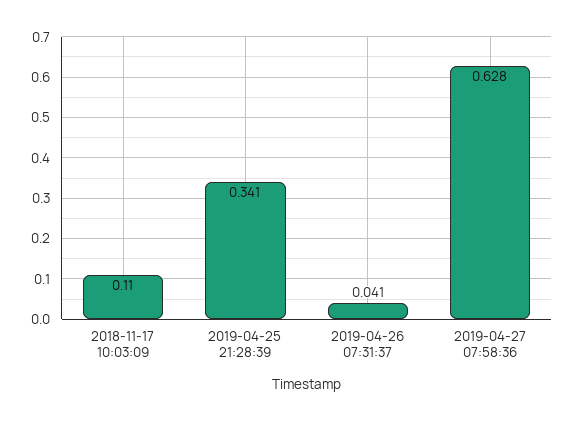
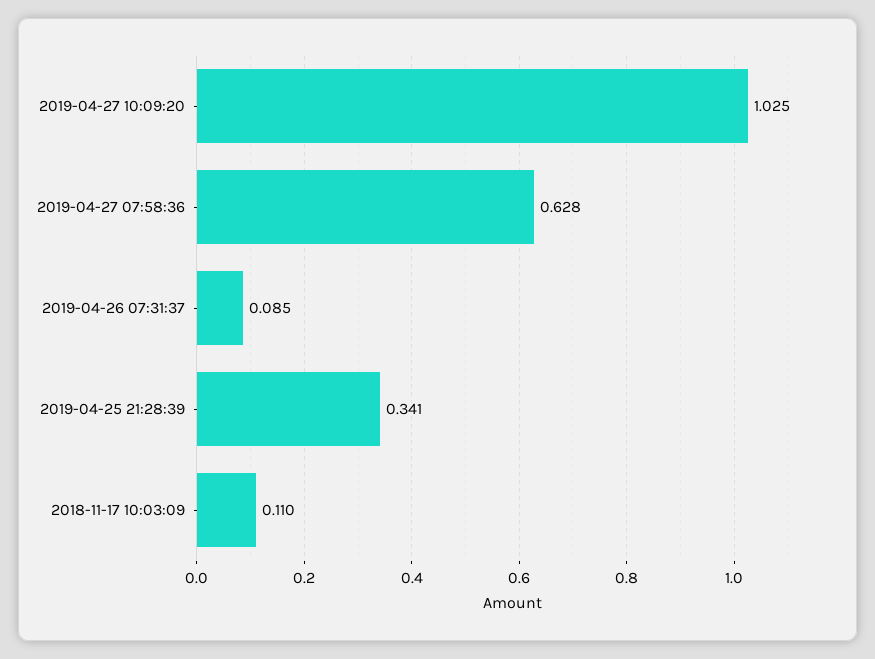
2019-04-26 07:31:37: 0.041 -> 0.085
2019-04-27 10:09:20: none -> 1.025

